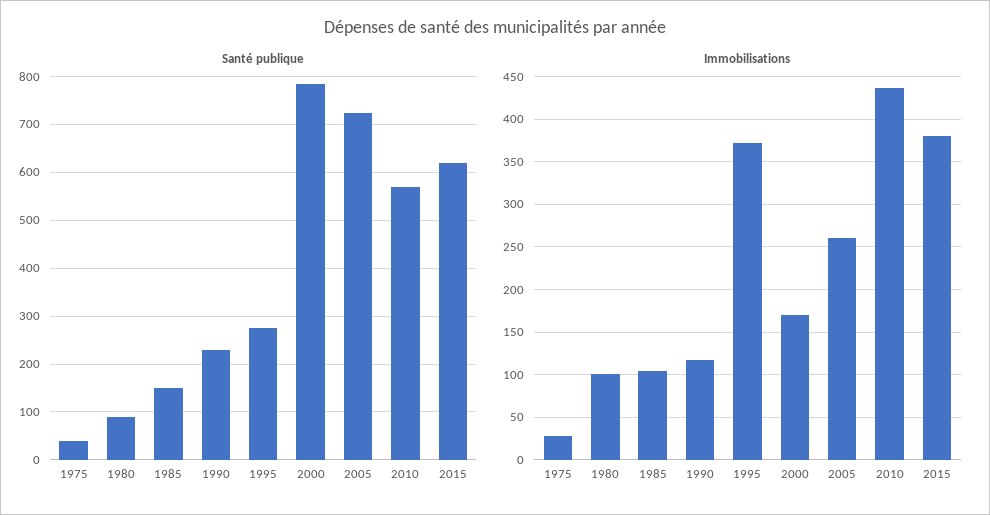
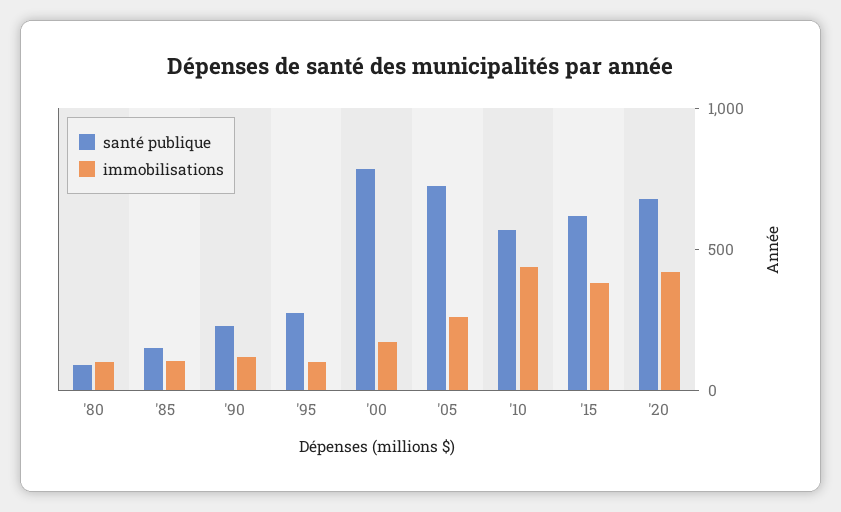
Santé publique, 1975: 40 -> none
Immobilisations, 1975: 30 -> none
Immobilisations, 1995: 370 -> 100
Santé publique, '20: none -> 700
Immobilisations, '20: none -> 400

